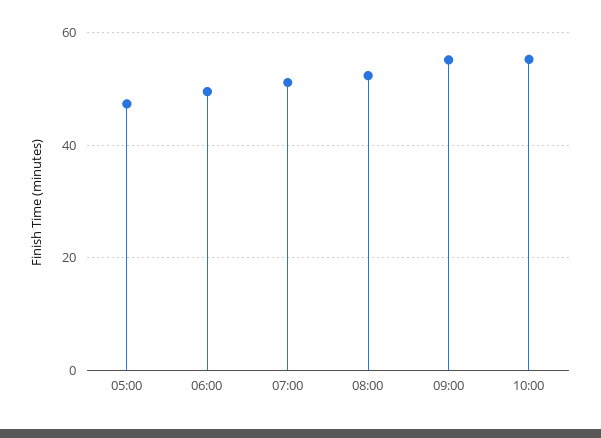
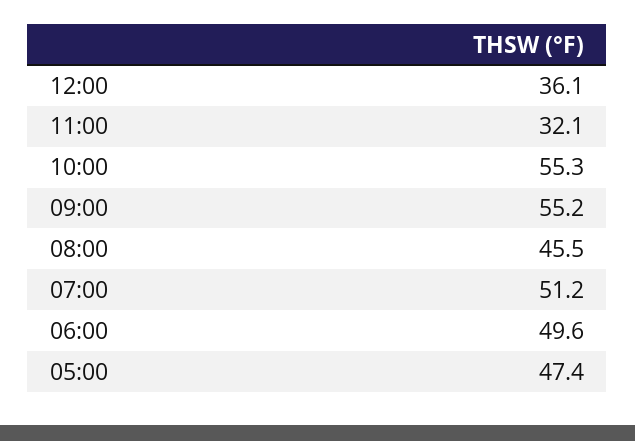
08:00: 52 -> 45.5
12:00: none -> 36.1
11:00: none -> 32.1

